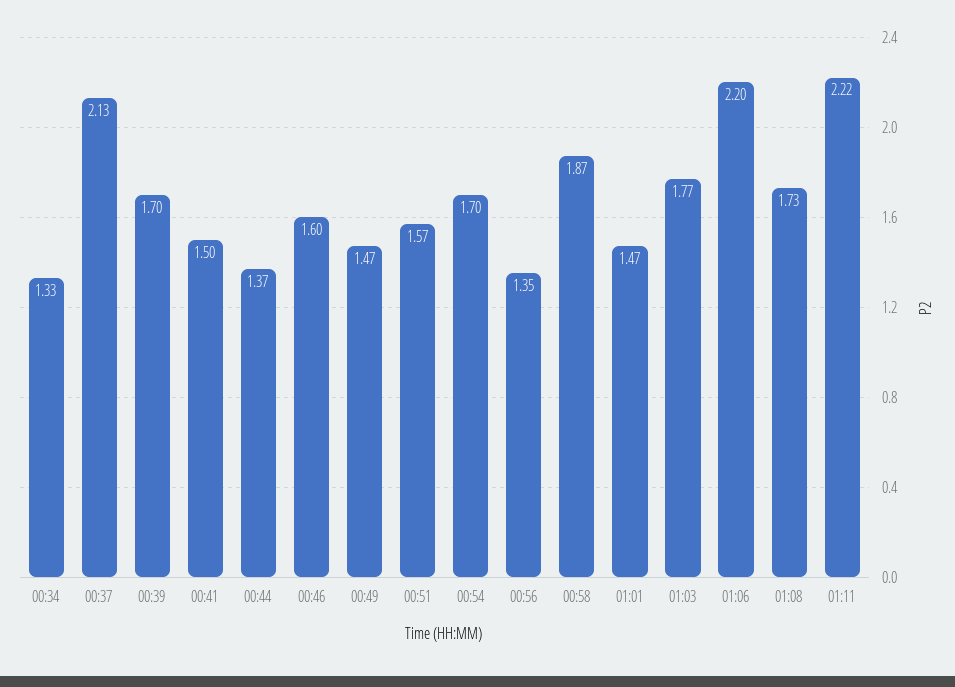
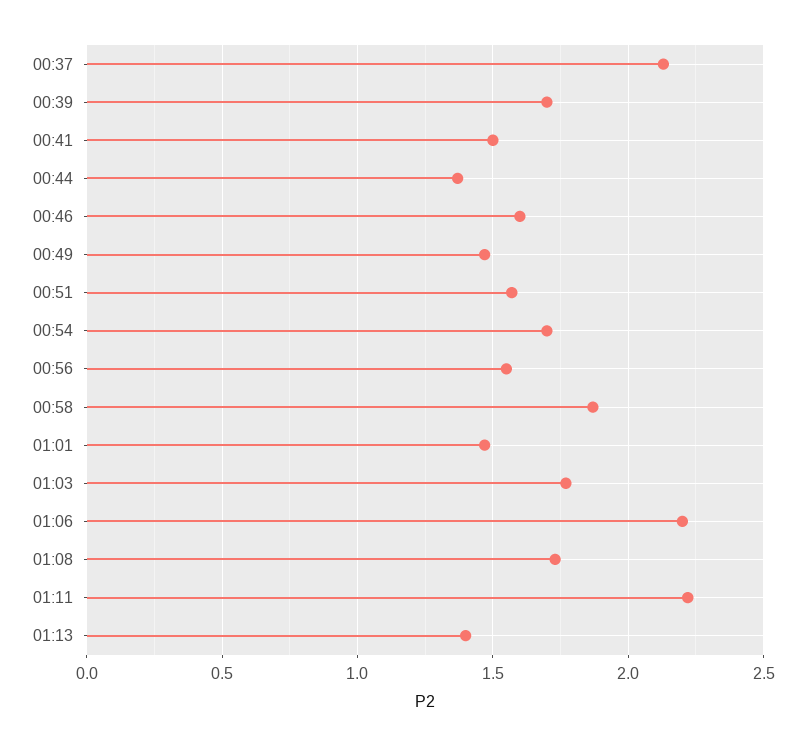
00:34: 1.33 -> none
00:56: 1.35 -> 1.55
01:13: none -> 1.4

